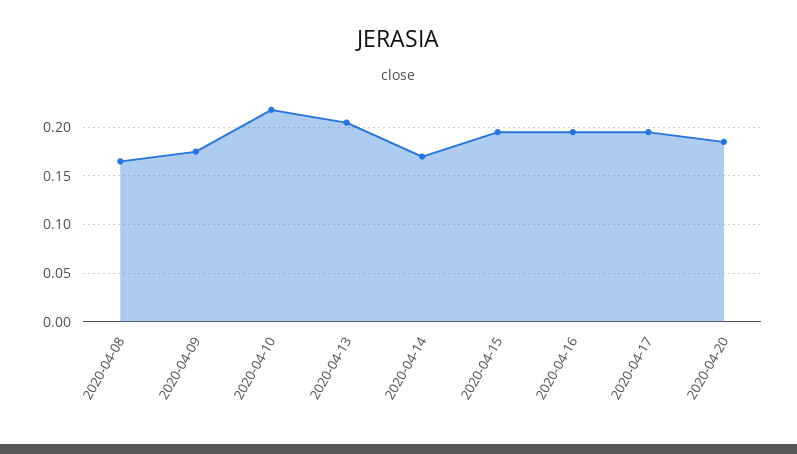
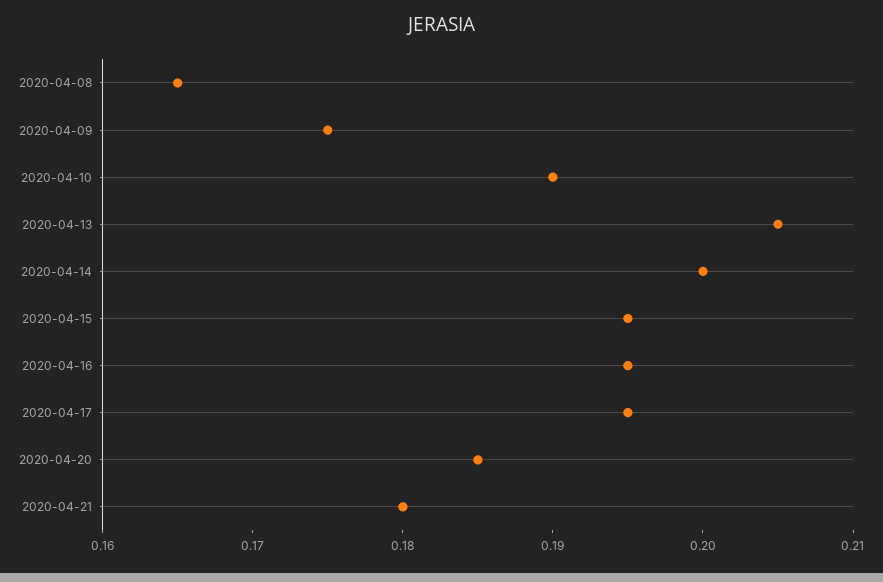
2020-04-10: 0.22 -> 0.19
2020-04-14: 0.17 -> 0.2
2020-04-21: none -> 0.18

